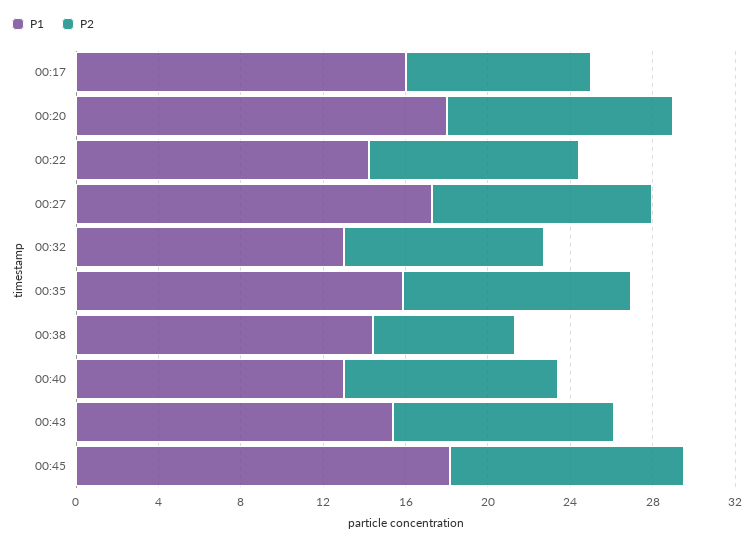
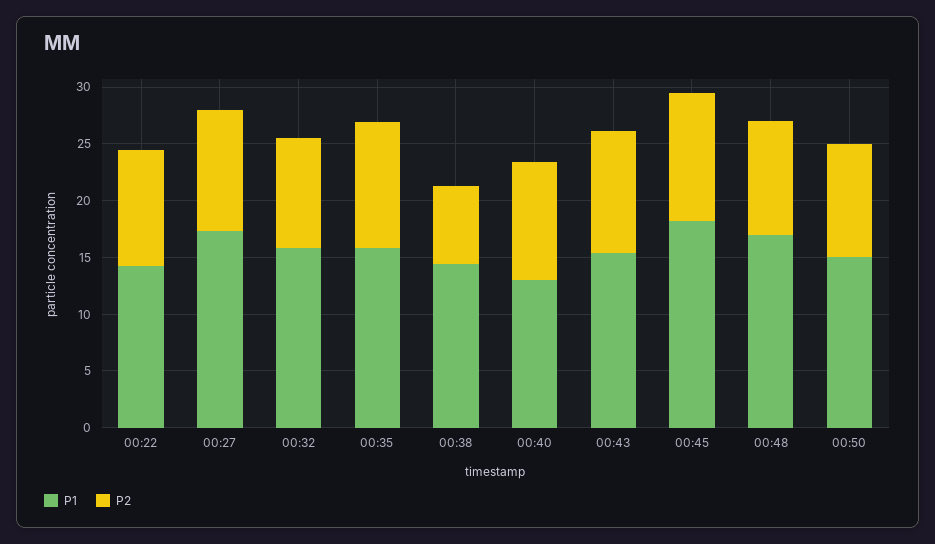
P1, 00:17: 16 -> none
P2, 00:17: 9 -> none
P1, 00:20: 18 -> none
P2, 00:20: 11 -> none
P1, 00:32: 13 -> 16
P1, 00:48: none -> 17
P2, 00:48: none -> 10
P1, 00:50: none -> 15
P2, 00:50: none -> 10

